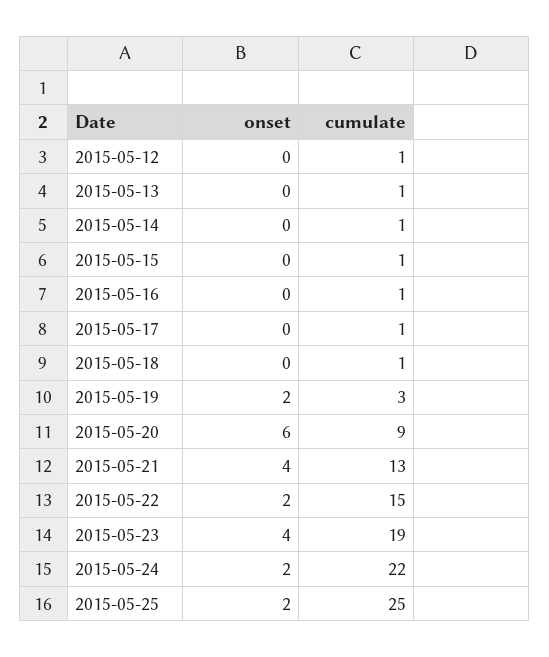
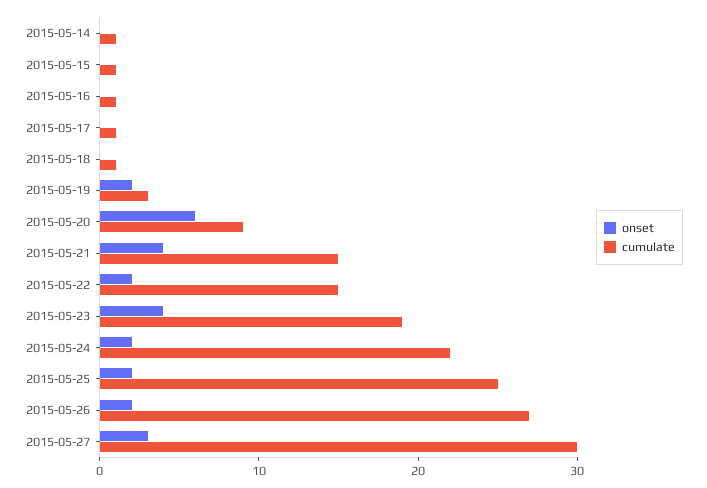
onset, 2015-05-12: 0 -> none
cumulate, 2015-05-12: 1 -> none
onset, 2015-05-13: 0 -> none
cumulate, 2015-05-13: 1 -> none
cumulate, 2015-05-21: 13 -> 15
onset, 2015-05-26: none -> 2
cumulate, 2015-05-26: none -> 27
onset, 2015-05-27: none -> 3
cumulate, 2015-05-27: none -> 30

